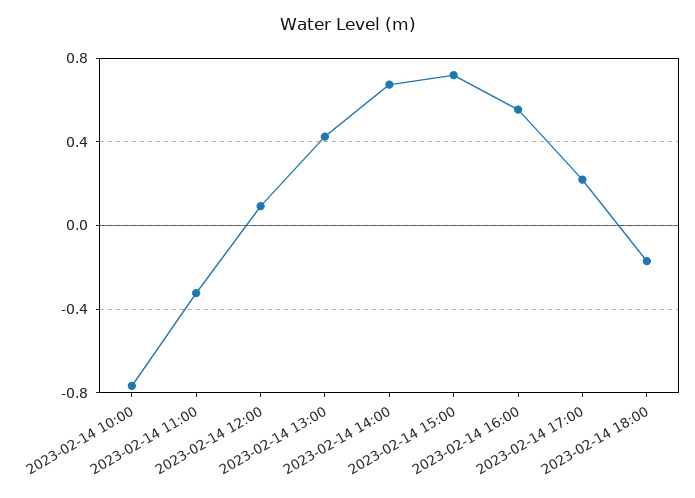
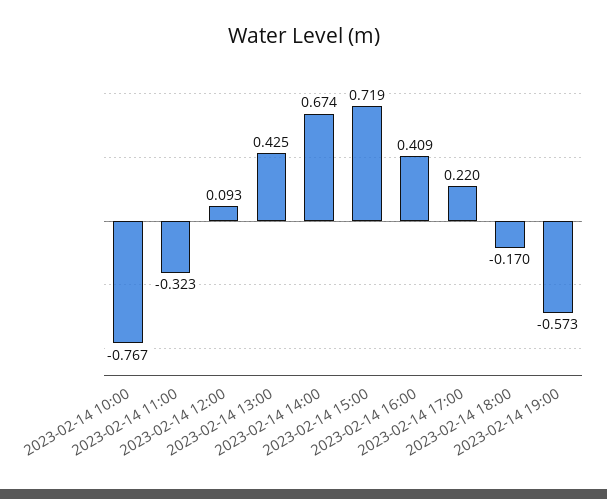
2023-02-14 16:00: 0.55 -> 0.409
2023-02-14 19:00: none -> -0.573

